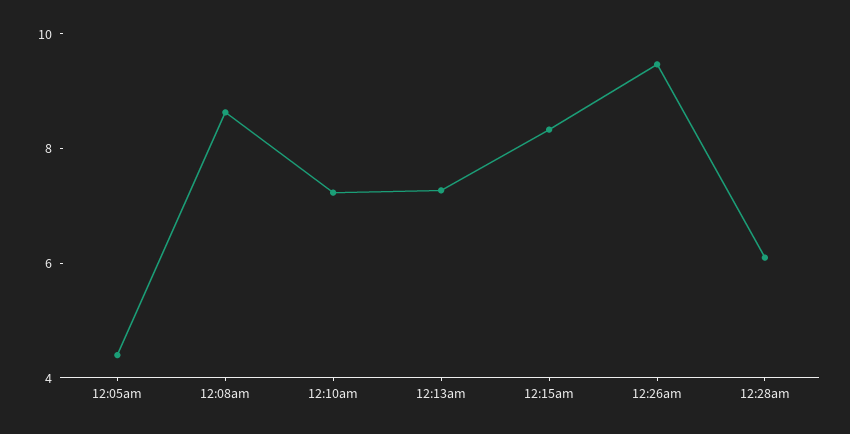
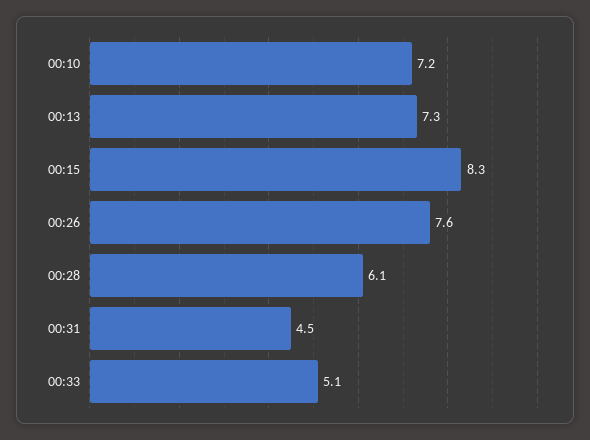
12:05am: 4.5 -> none
12:08am: 8.5 -> none
12:26am: 9.5 -> 7.6
00:31: none -> 4.5
00:33: none -> 5.1

